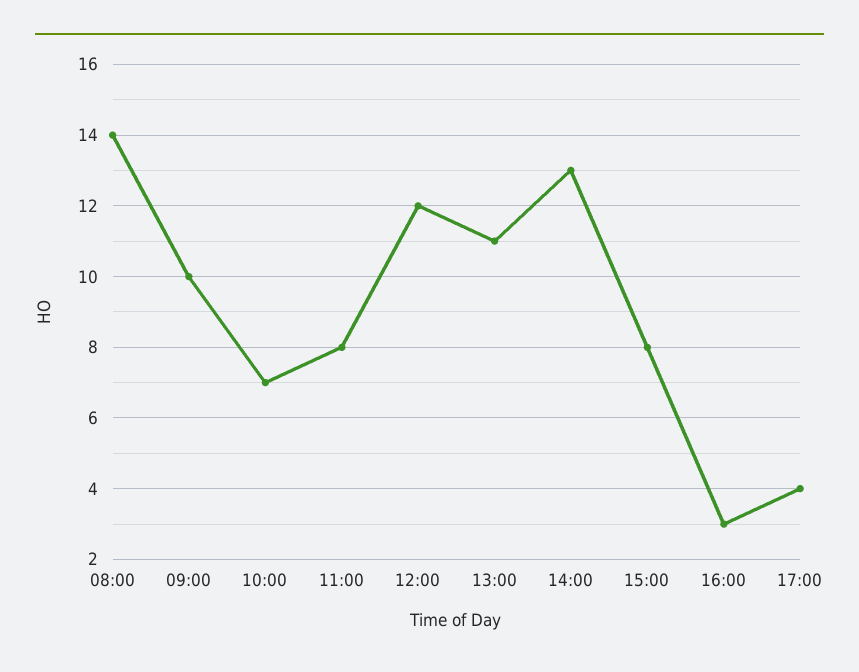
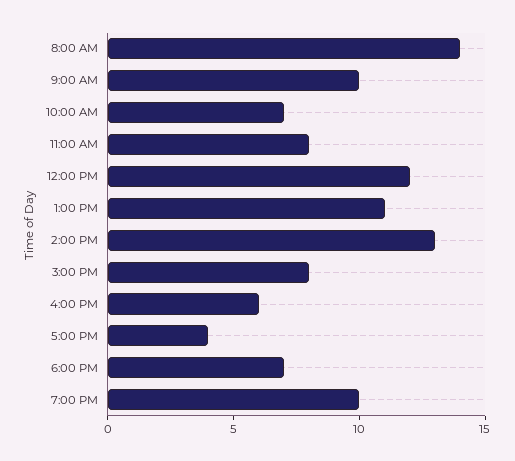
16:00: 3 -> 6
6:00 PM: none -> 7
7:00 PM: none -> 10

